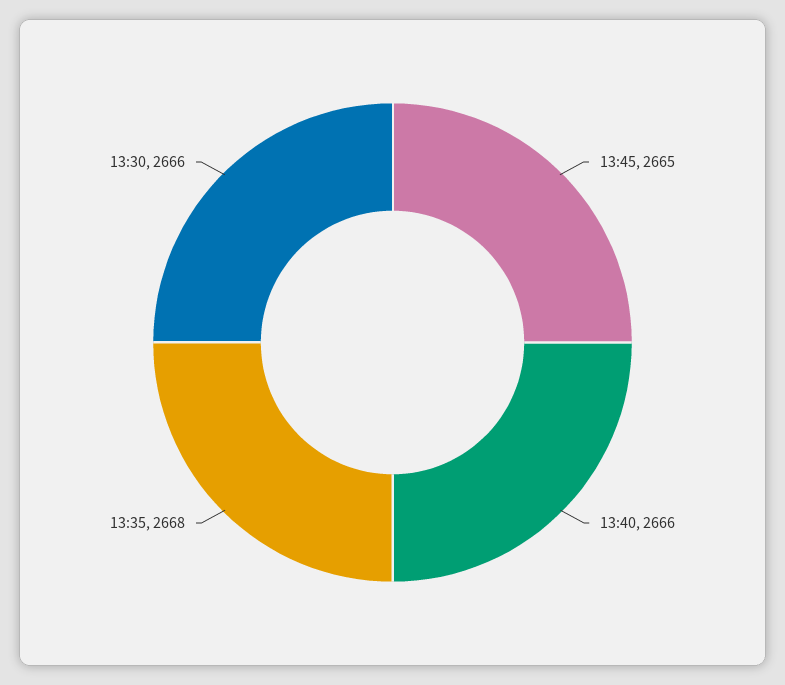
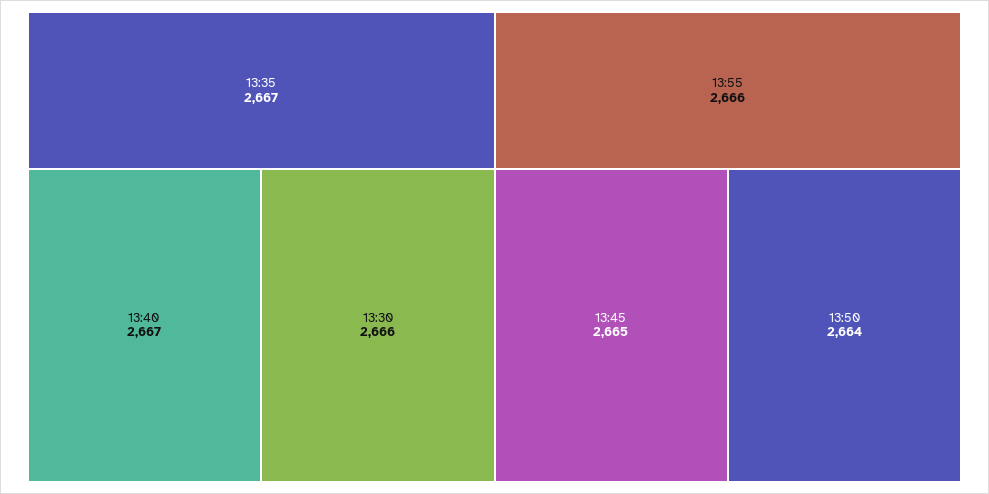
13:40: 2666 -> 2667
13:35: 2668 -> 2667
13:55: none -> 2666
13:50: none -> 2664

